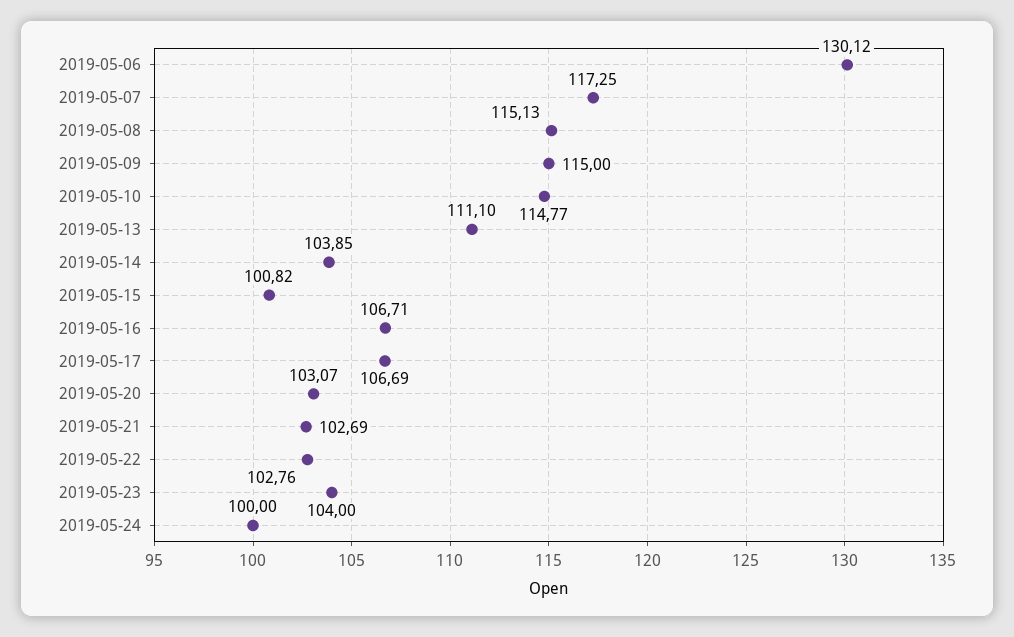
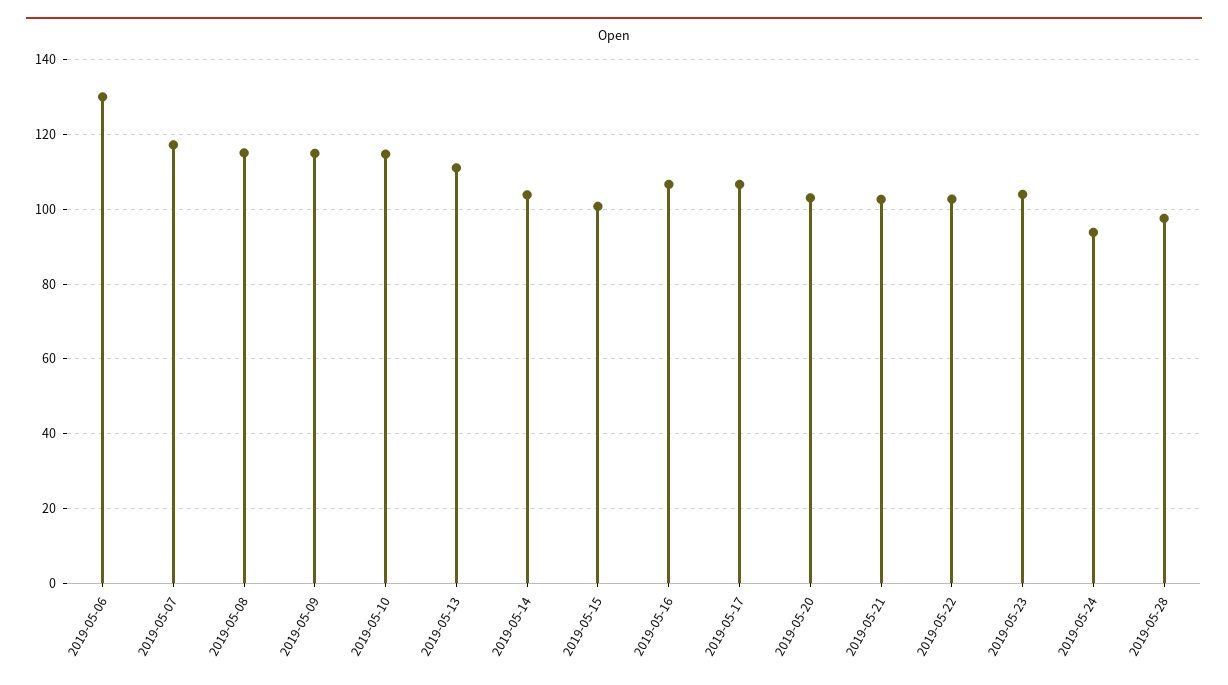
2019-05-24: 100 -> 94
2019-05-28: none -> 98

